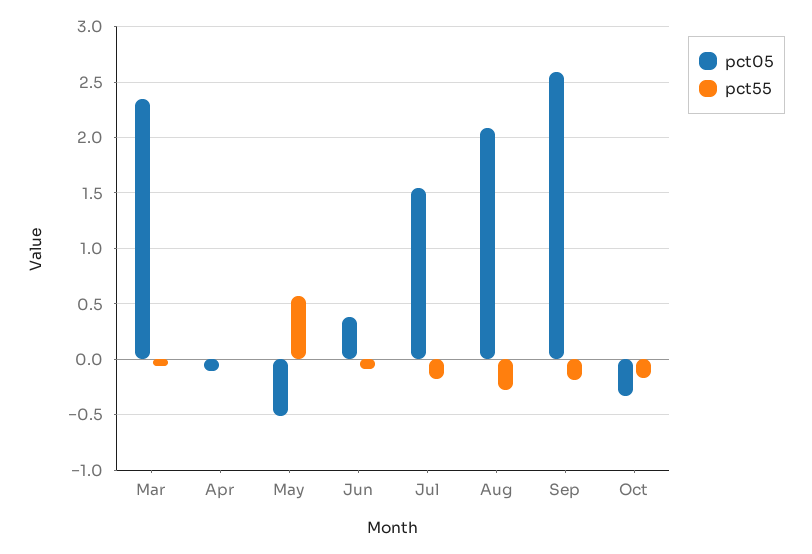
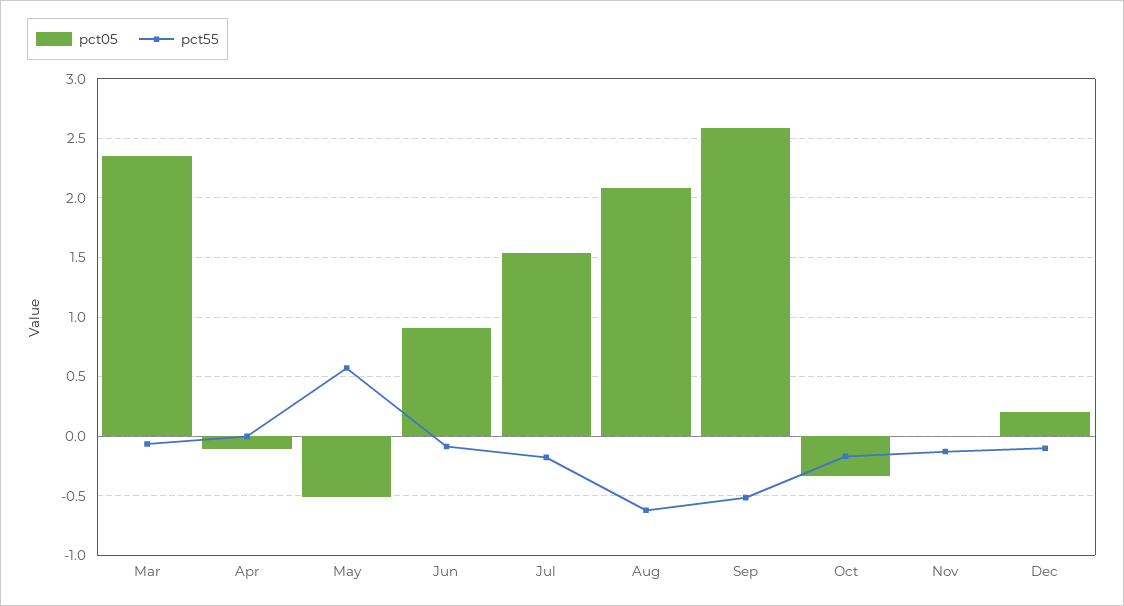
pct05, Jun: 0.4 -> 0.9
pct55, Aug: -0.3 -> -0.6
pct55, Sep: -0.2 -> -0.5
pct05, Nov: none -> 0
pct55, Nov: none -> -0.1
pct05, Dec: none -> 0.2
pct55, Dec: none -> -0.1

